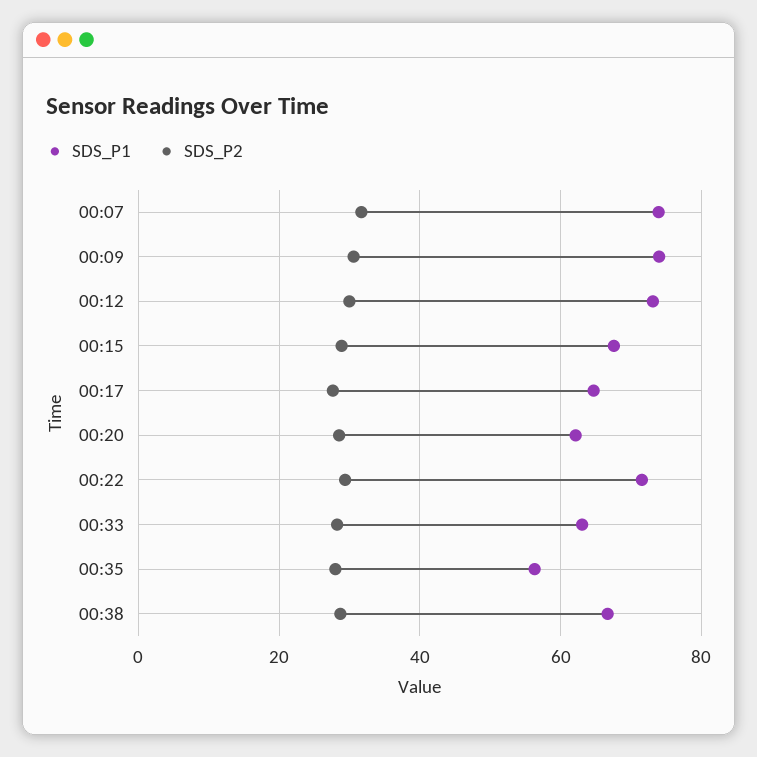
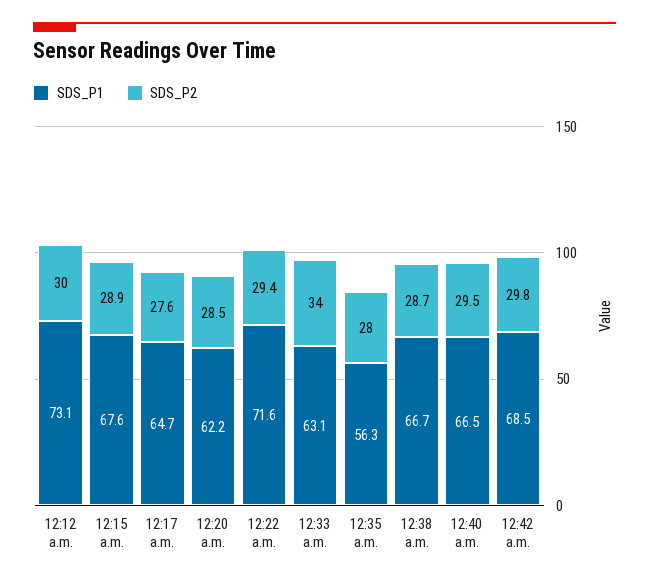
SDS_P1, 00:07: 74 -> none
SDS_P2, 00:07: 32 -> none
SDS_P1, 00:09: 74 -> none
SDS_P2, 00:09: 30 -> none
SDS_P2, 00:33: 28 -> 34
SDS_P1, 12:40 a.m.: none -> 66.5
SDS_P2, 12:40 a.m.: none -> 29.5
SDS_P1, 12:42 a.m.: none -> 68.5
SDS_P2, 12:42 a.m.: none -> 29.8

